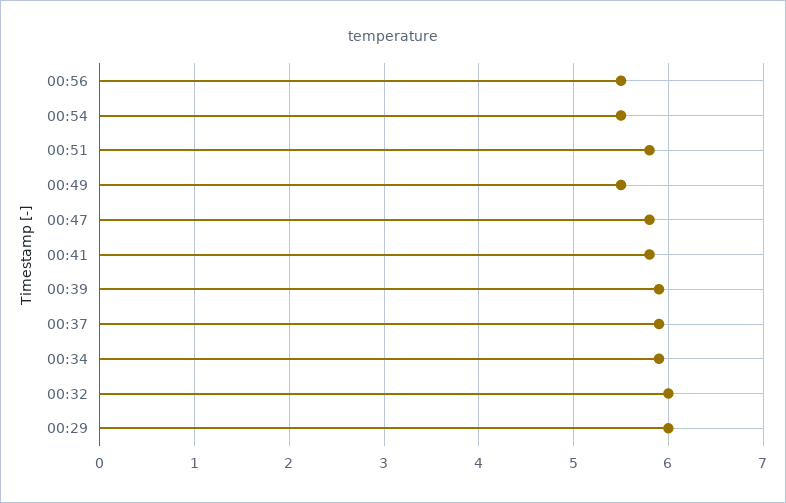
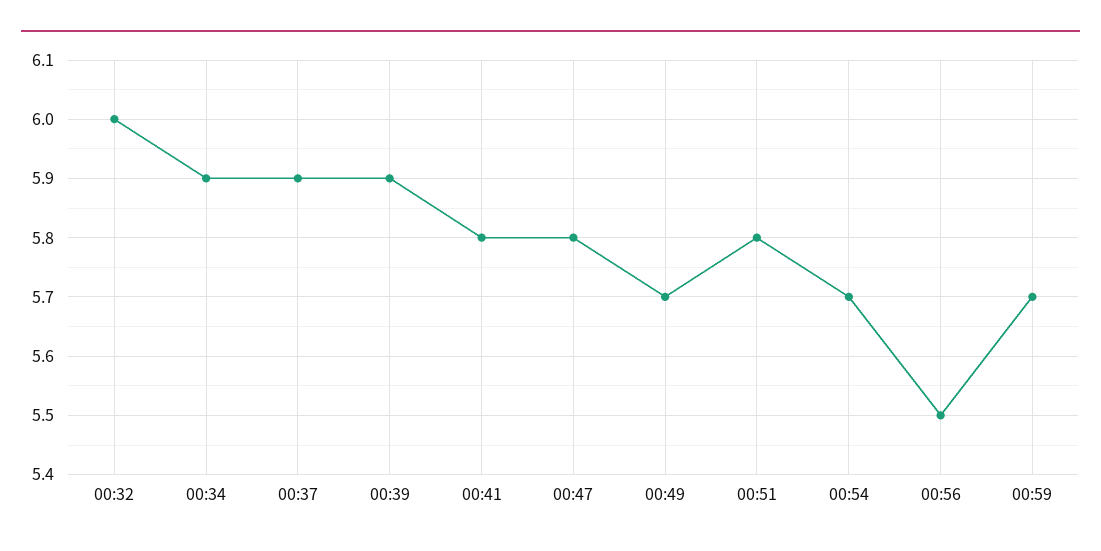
00:54: 5.5 -> 5.7
00:49: 5.5 -> 5.7
00:29: 6 -> none
00:59: none -> 5.7

